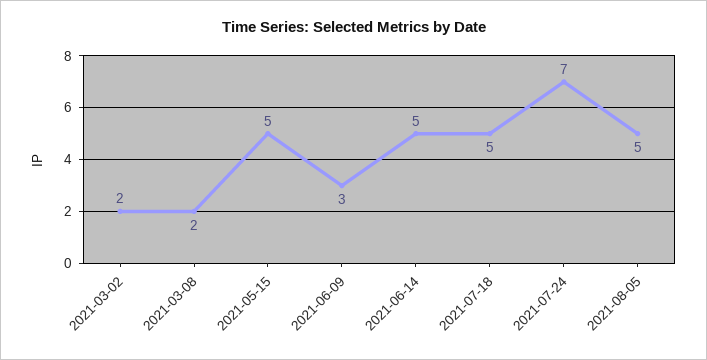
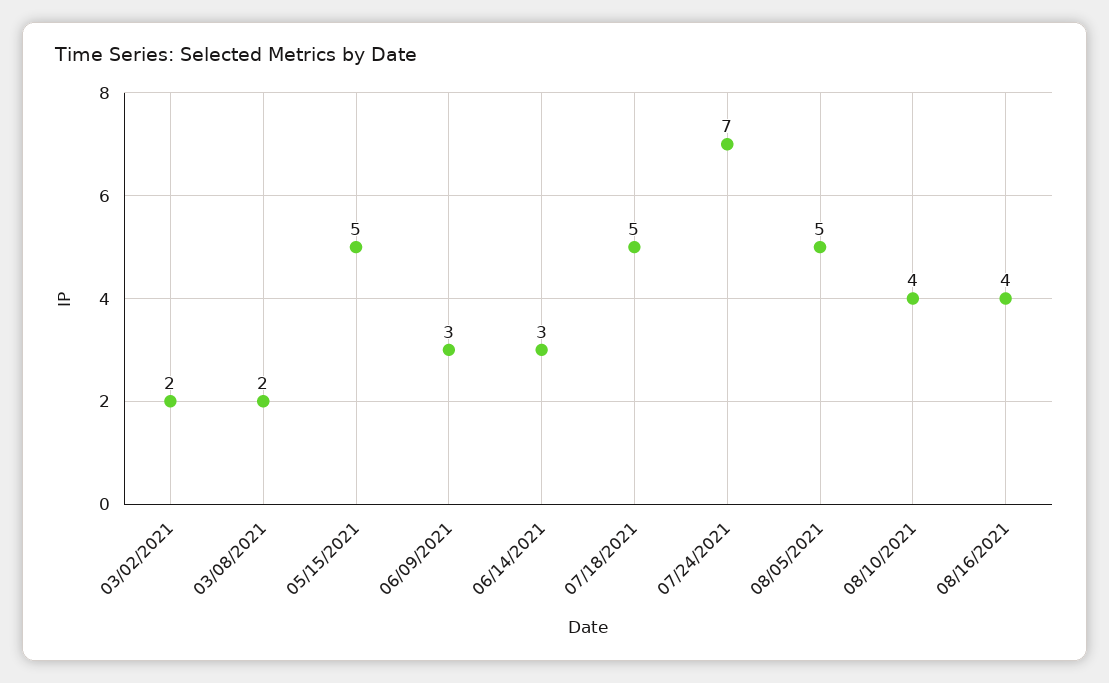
2021-06-14: 5 -> 3
08/10/2021: none -> 4
08/16/2021: none -> 4

